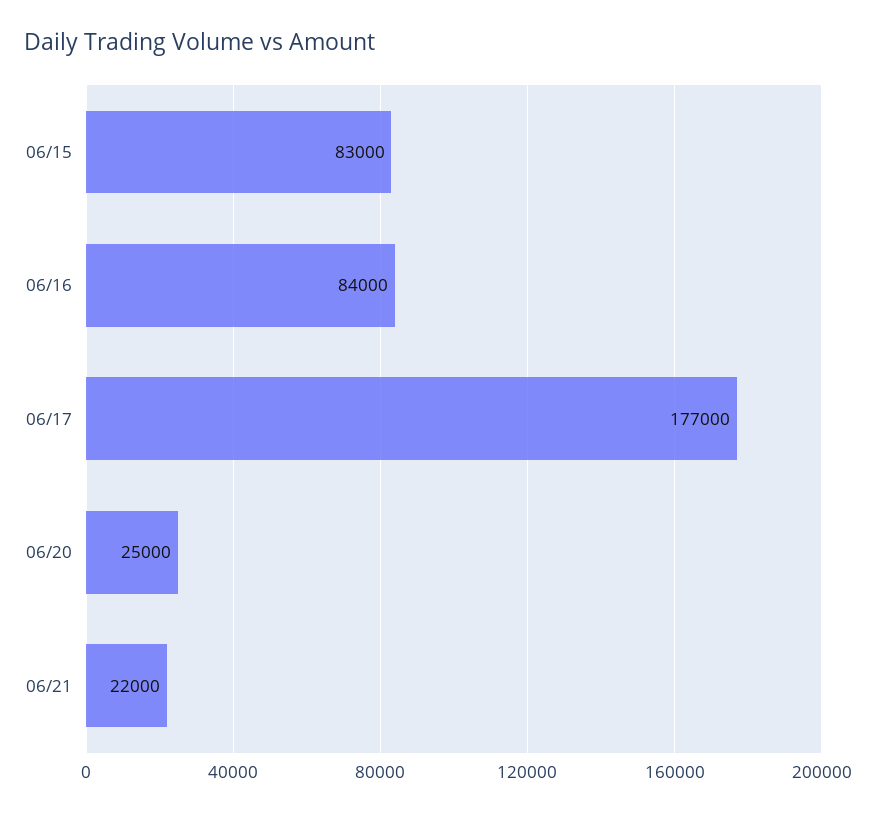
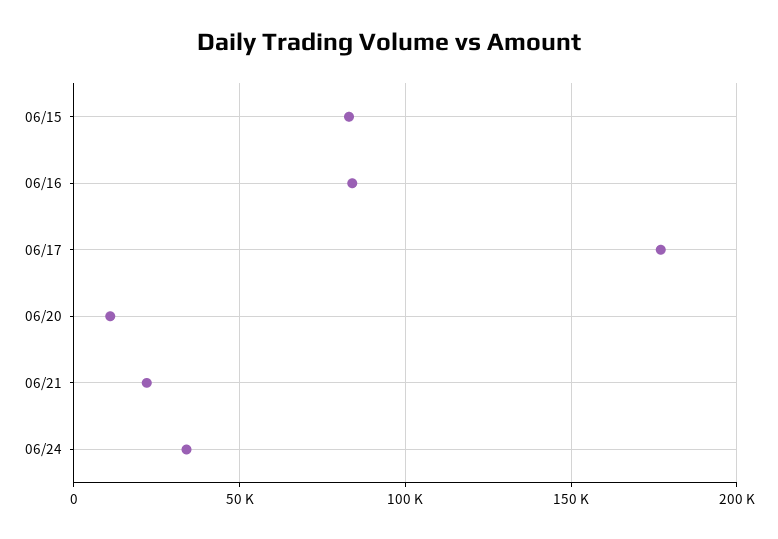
06/20: 25000 -> 10000
06/24: none -> 35000

